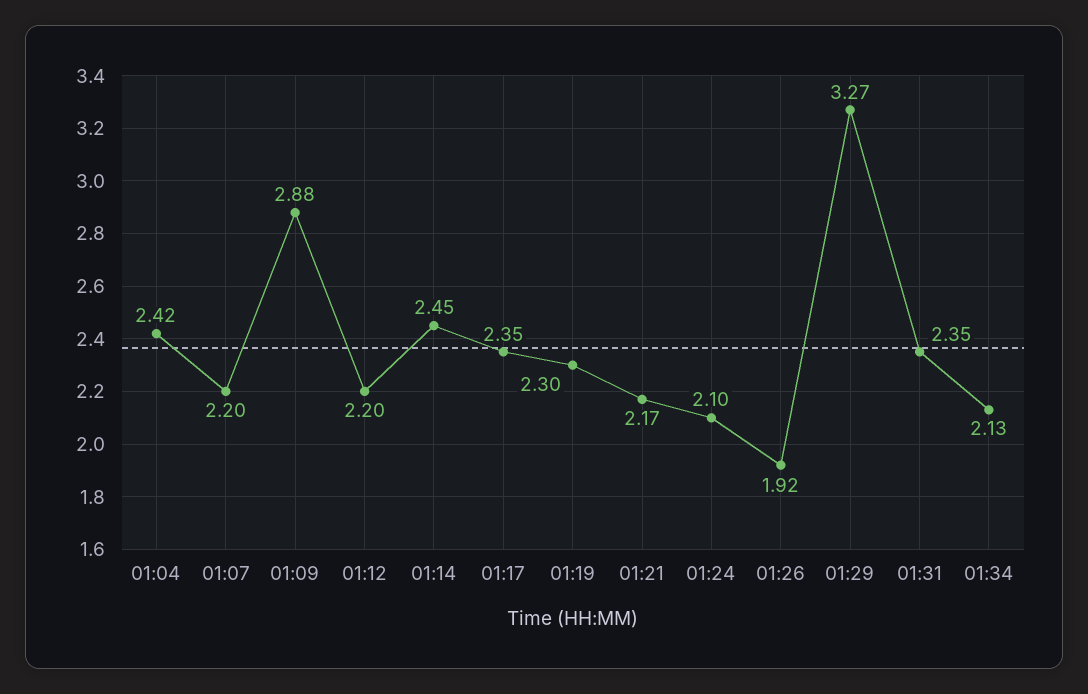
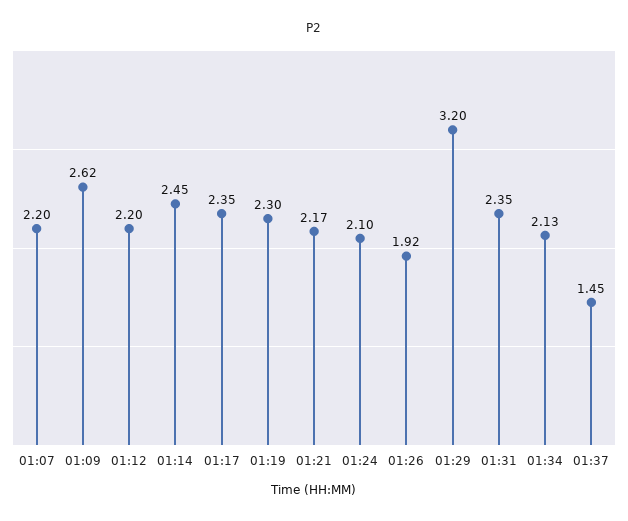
01:04: 2.42 -> none
01:09: 2.88 -> 2.62
01:29: 3.27 -> 3.2
01:37: none -> 1.45

